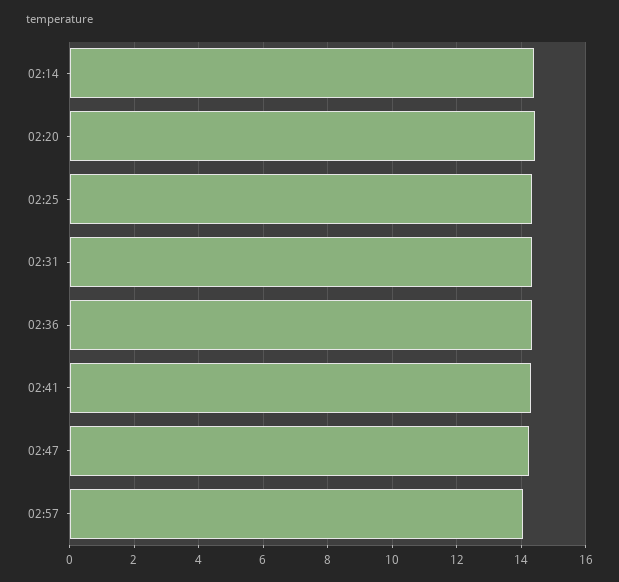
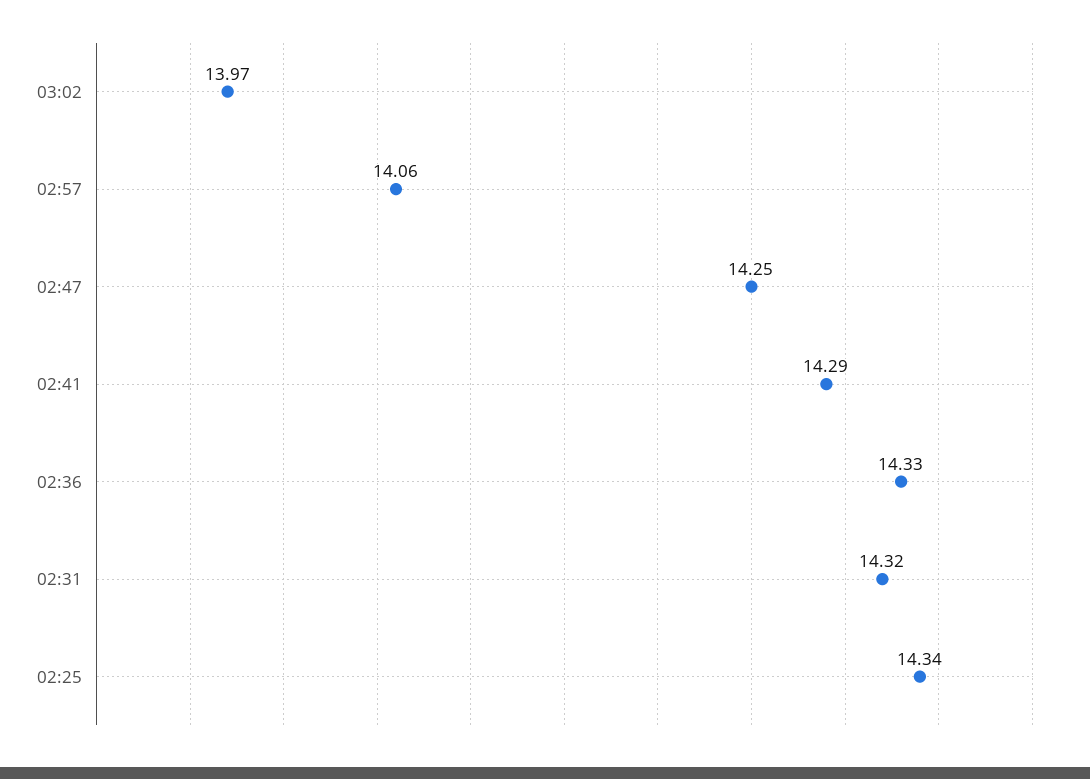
02:14: 14.4 -> none
02:20: 14.4 -> none
03:02: none -> 13.97

